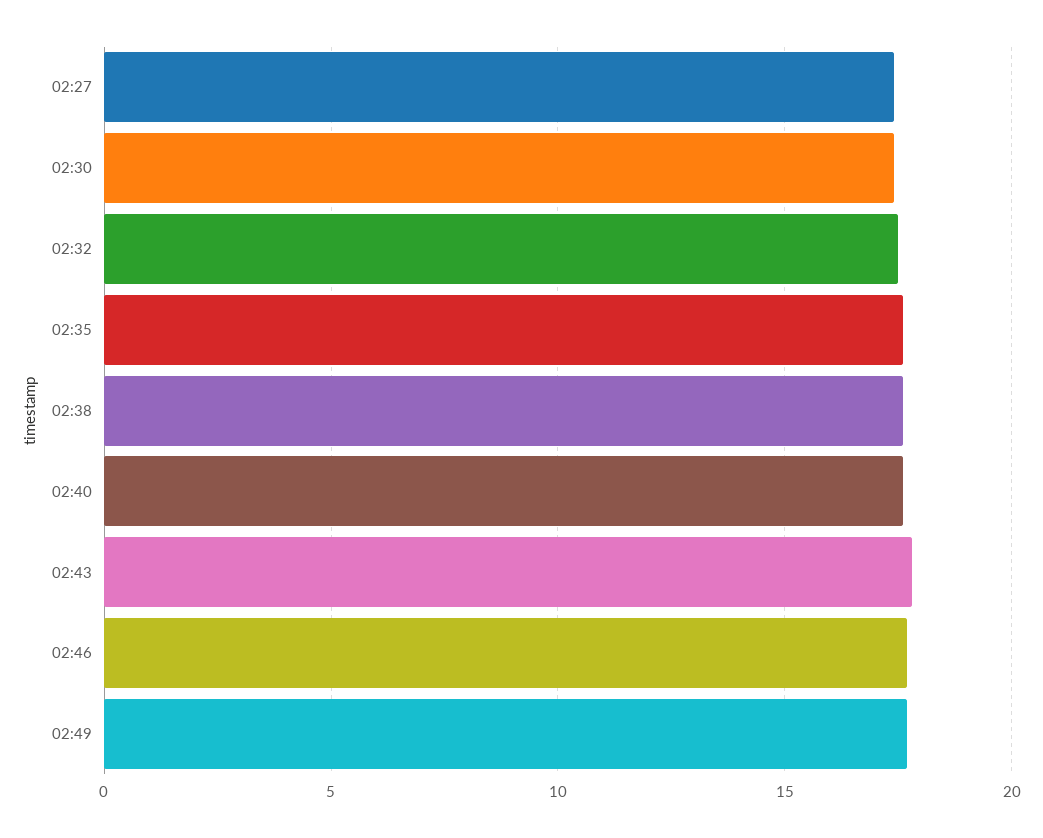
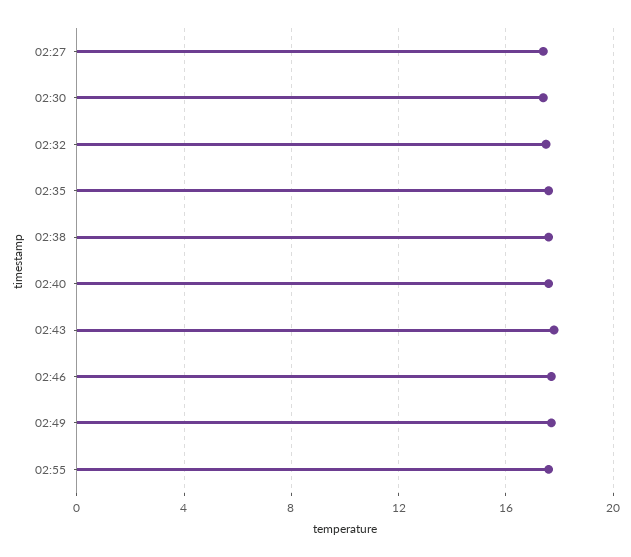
02:55: none -> 17.5

